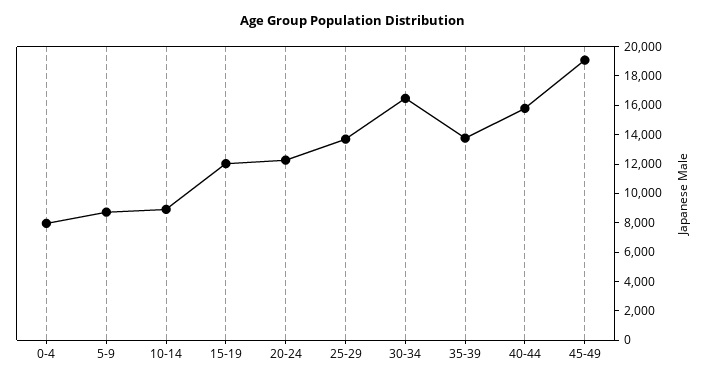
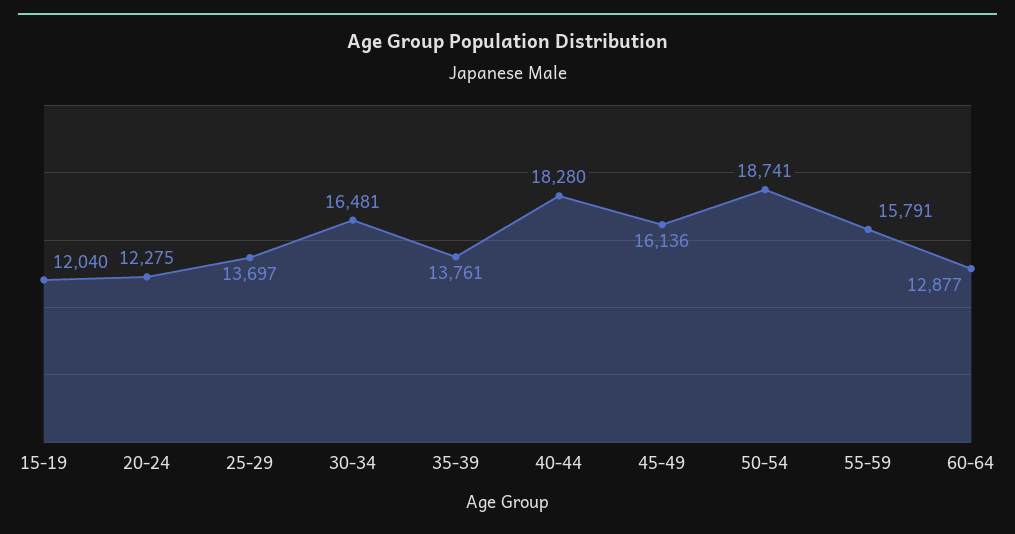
0-4: 8000 -> none
5-9: 9000 -> none
10-14: 9000 -> none
40-44: 16000 -> 18280
45-49: 19000 -> 16136
50-54: none -> 18741
55-59: none -> 15791
60-64: none -> 12877

